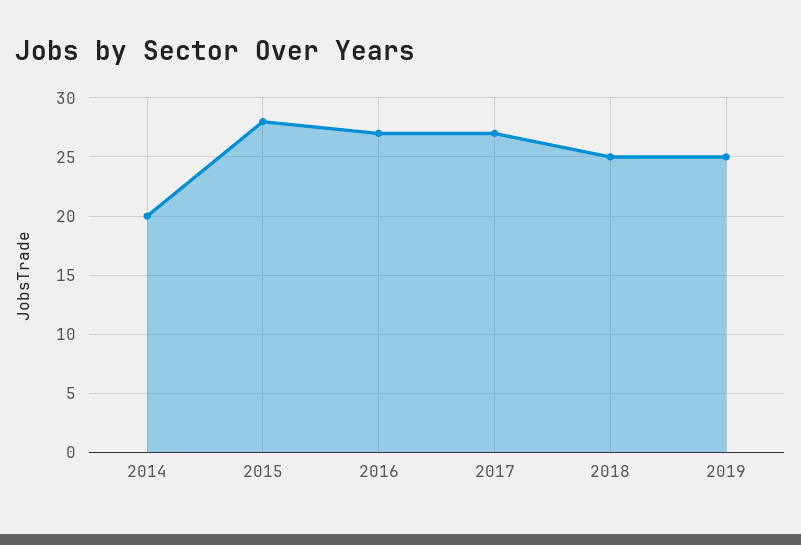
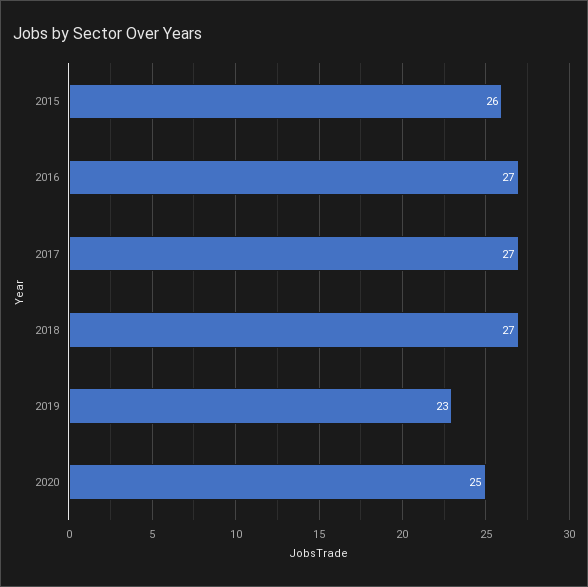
2014: 20 -> none
2015: 28 -> 26
2018: 25 -> 27
2019: 25 -> 23
2020: none -> 25

